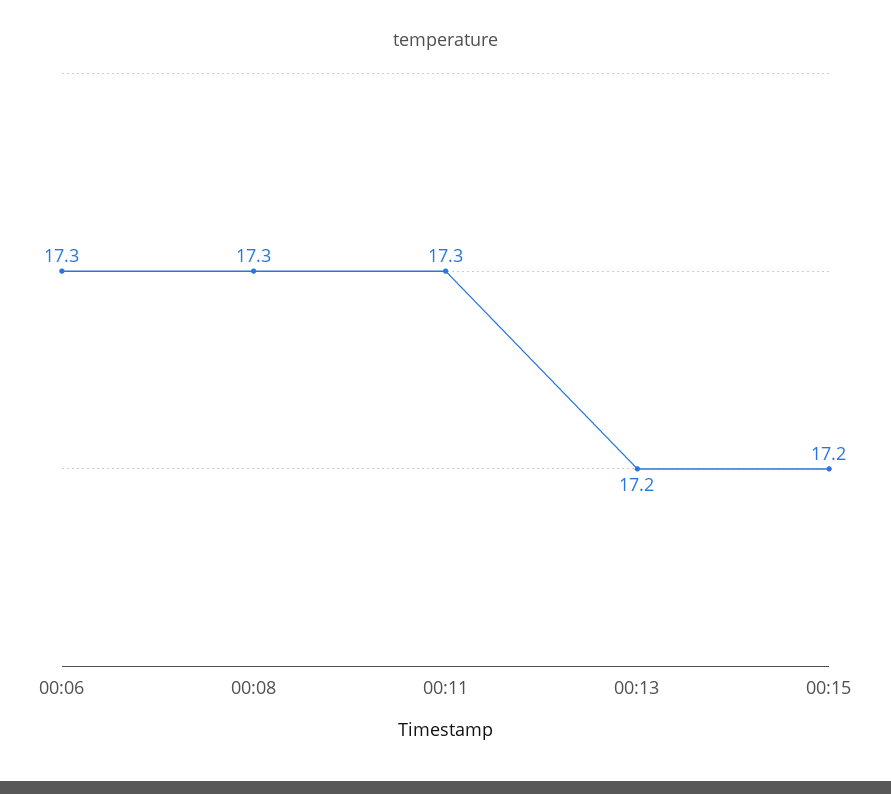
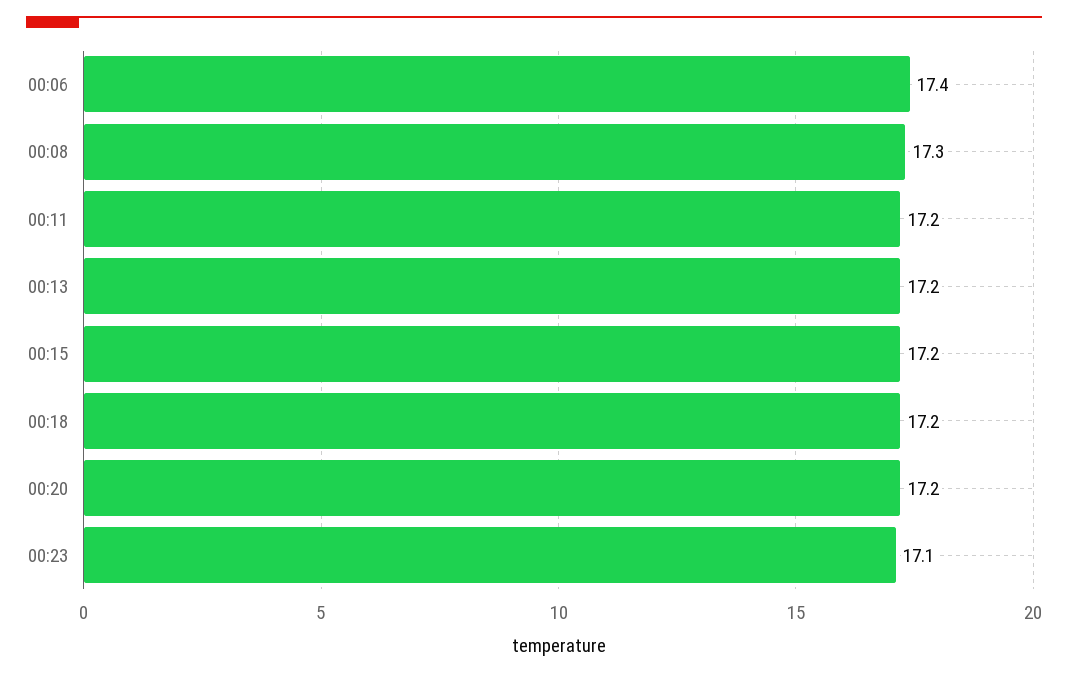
00:06: 17.3 -> 17.4
00:11: 17.3 -> 17.2
00:18: none -> 17.2
00:20: none -> 17.2
00:23: none -> 17.1

